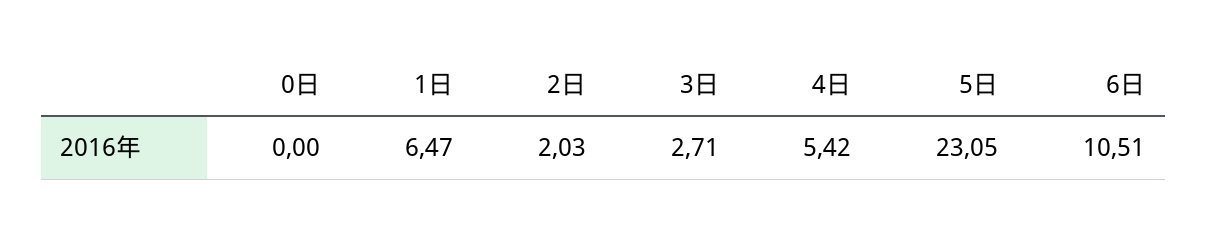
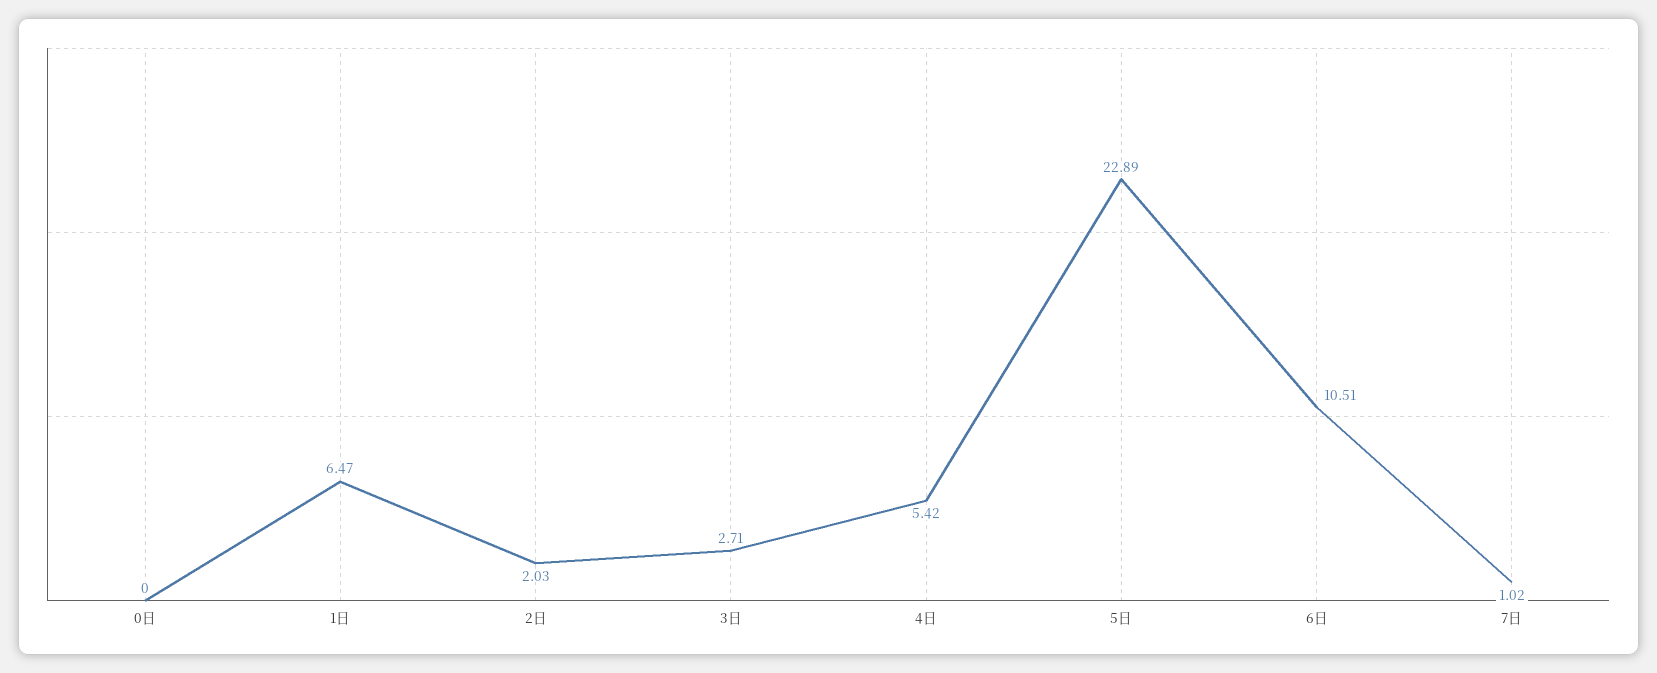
5日: 23.05 -> 22.89
7日: none -> 1.02

